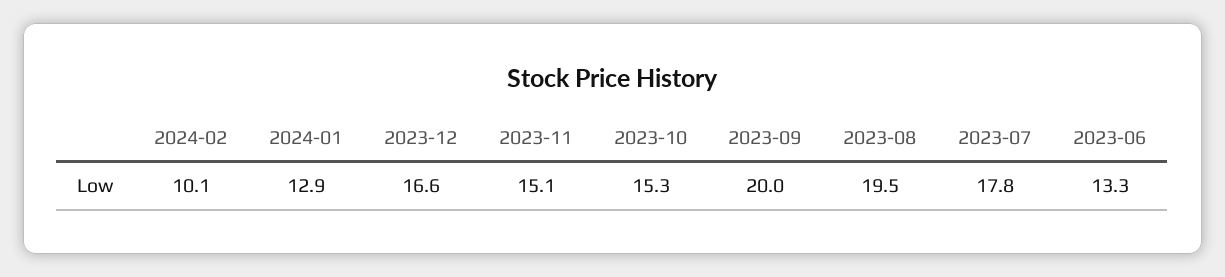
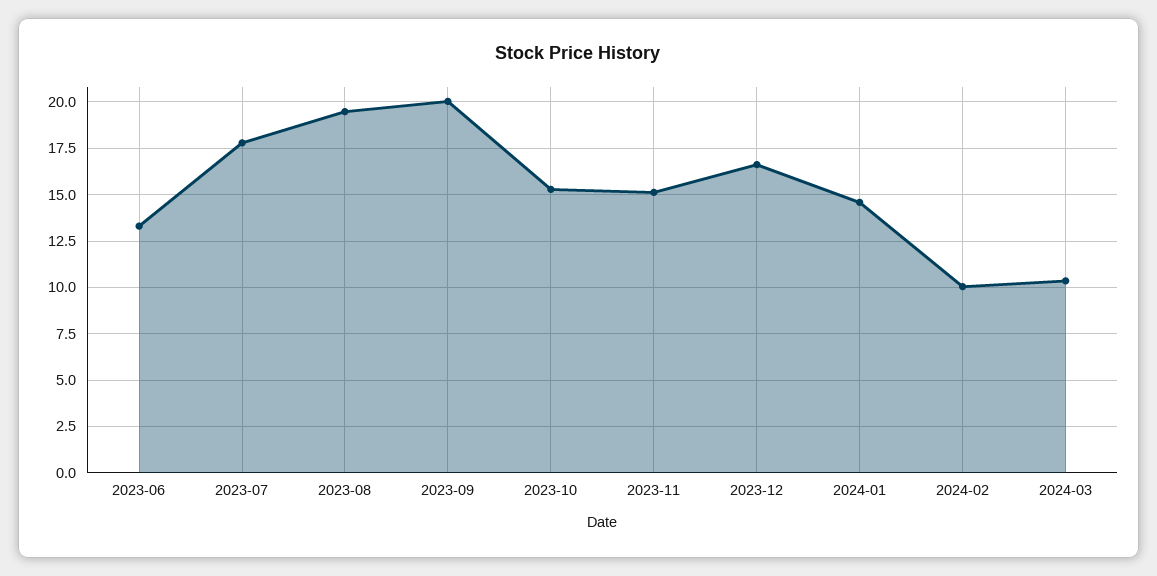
2024-01: 12.9 -> 14.5
2024-03: none -> 10.5

